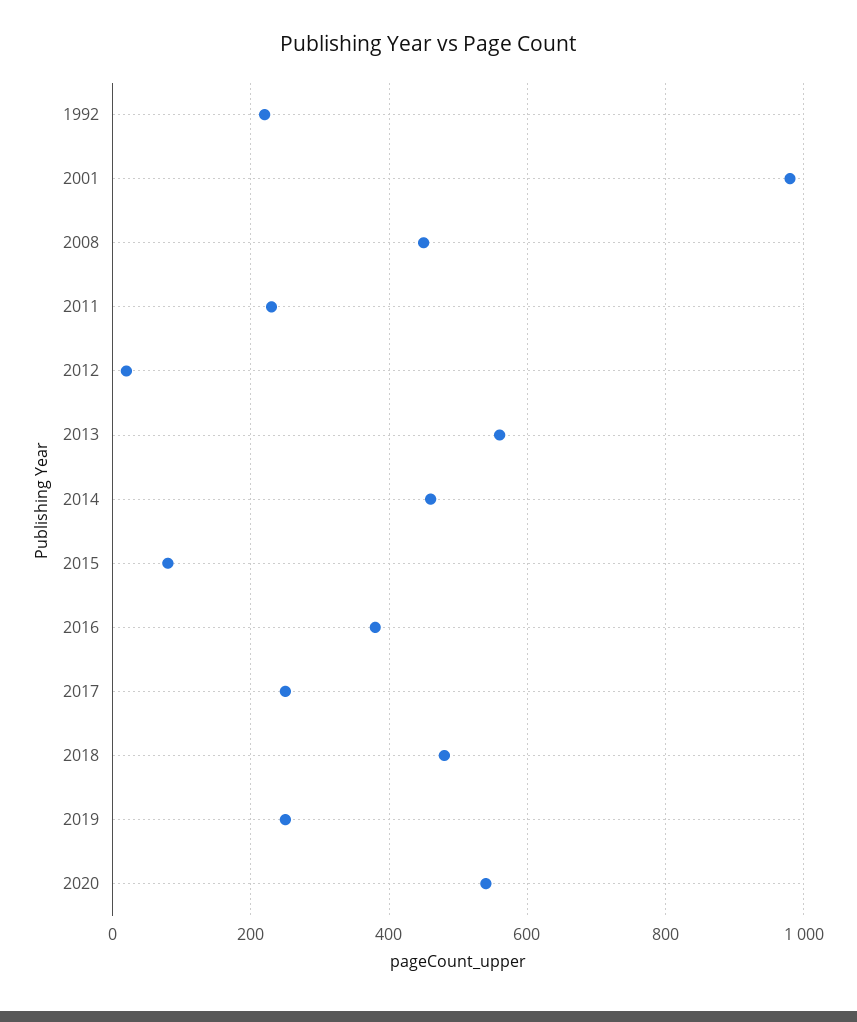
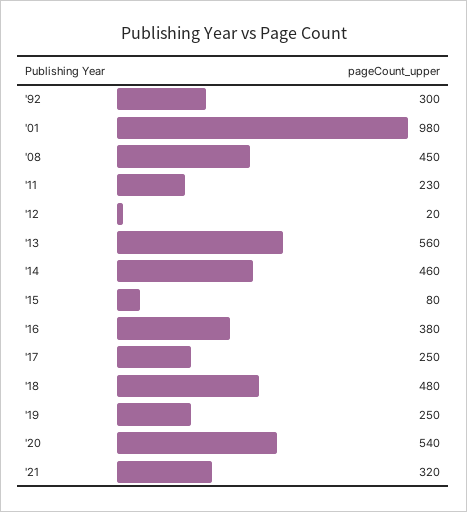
1992: 220 -> 300
'21: none -> 320

